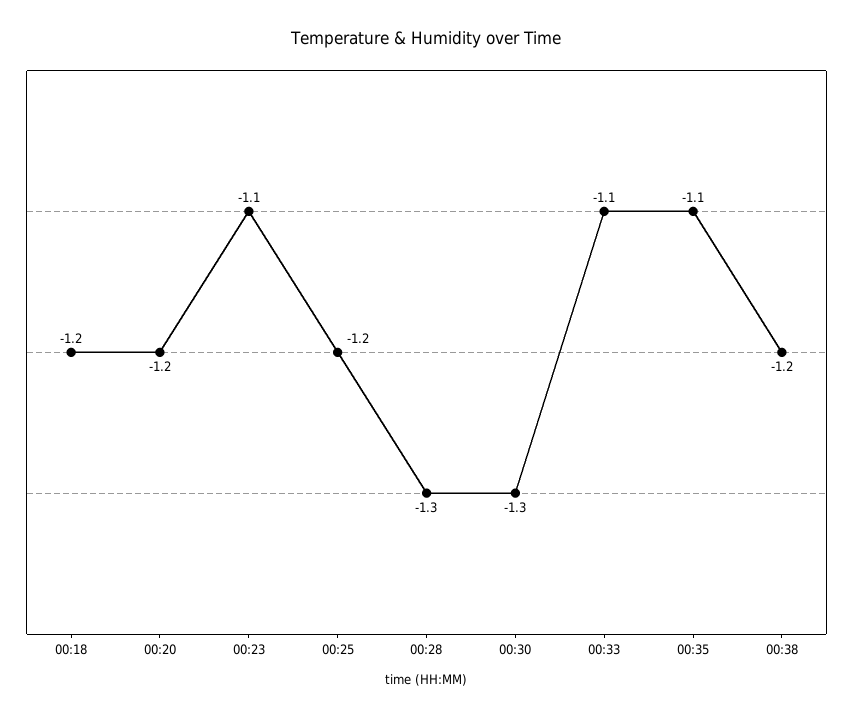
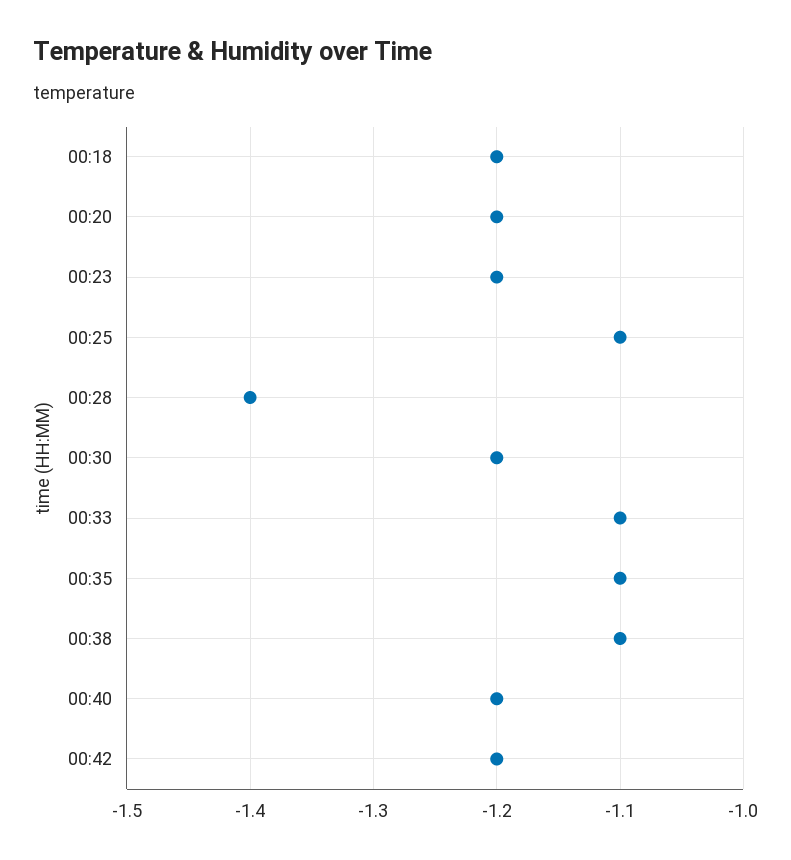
00:23: -1.1 -> -1.2
00:25: -1.2 -> -1.1
00:28: -1.3 -> -1.4
00:30: -1.3 -> -1.2
00:38: -1.2 -> -1.1
00:40: none -> -1.2
00:42: none -> -1.2

